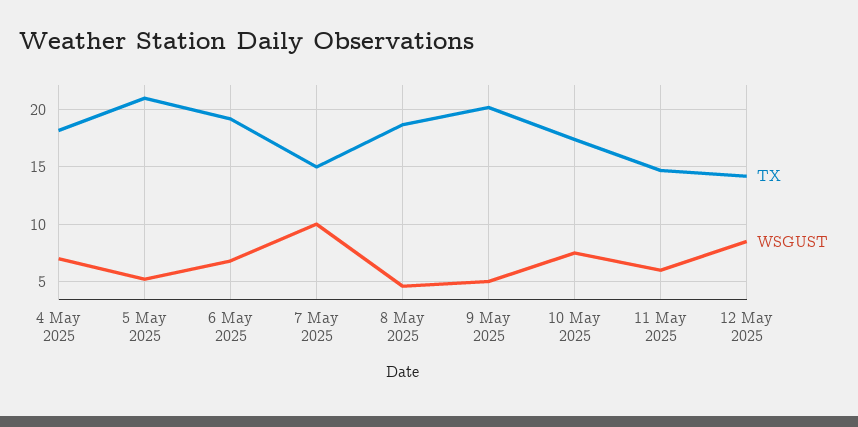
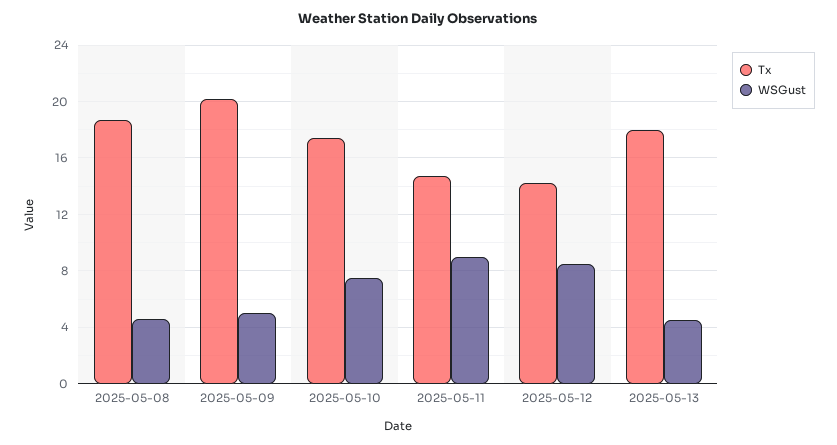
TX, 4 May 2025: 18 -> none
WSGUST, 4 May 2025: 7 -> none
TX, 5 May 2025: 21 -> none
WSGUST, 5 May 2025: 5 -> none
TX, 6 May 2025: 19 -> none
WSGUST, 6 May 2025: 7 -> none
TX, 7 May 2025: 15 -> none
WSGUST, 7 May 2025: 10 -> none
WSGUST, 11 May 2025: 6 -> 9
TX, 2025-05-13: none -> 18
WSGUST, 2025-05-13: none -> 4.5

